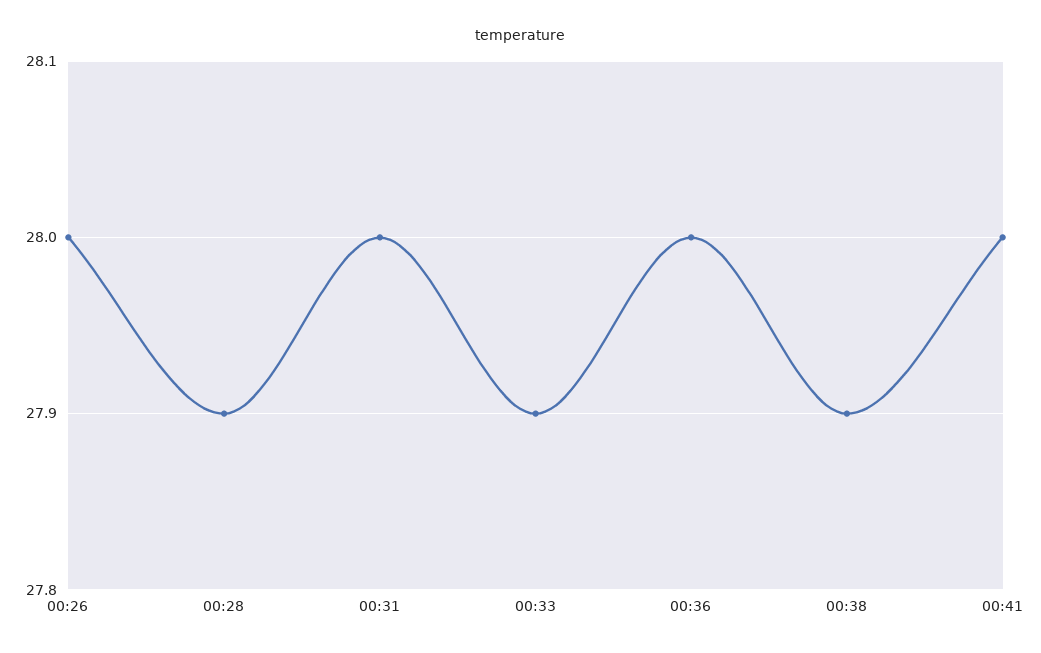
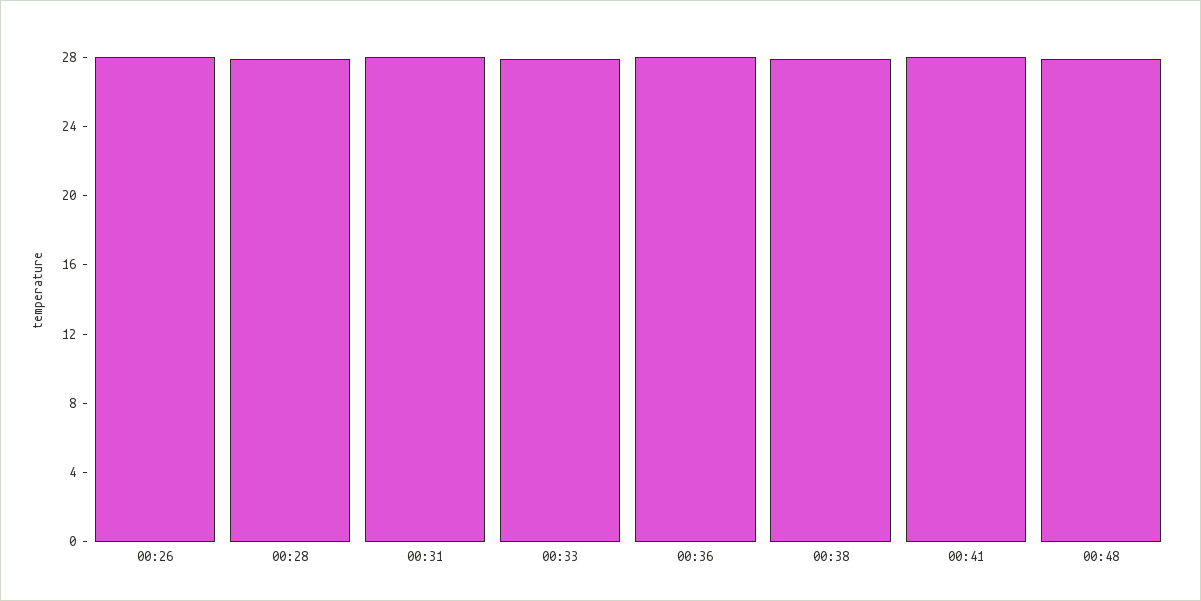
00:48: none -> 28

